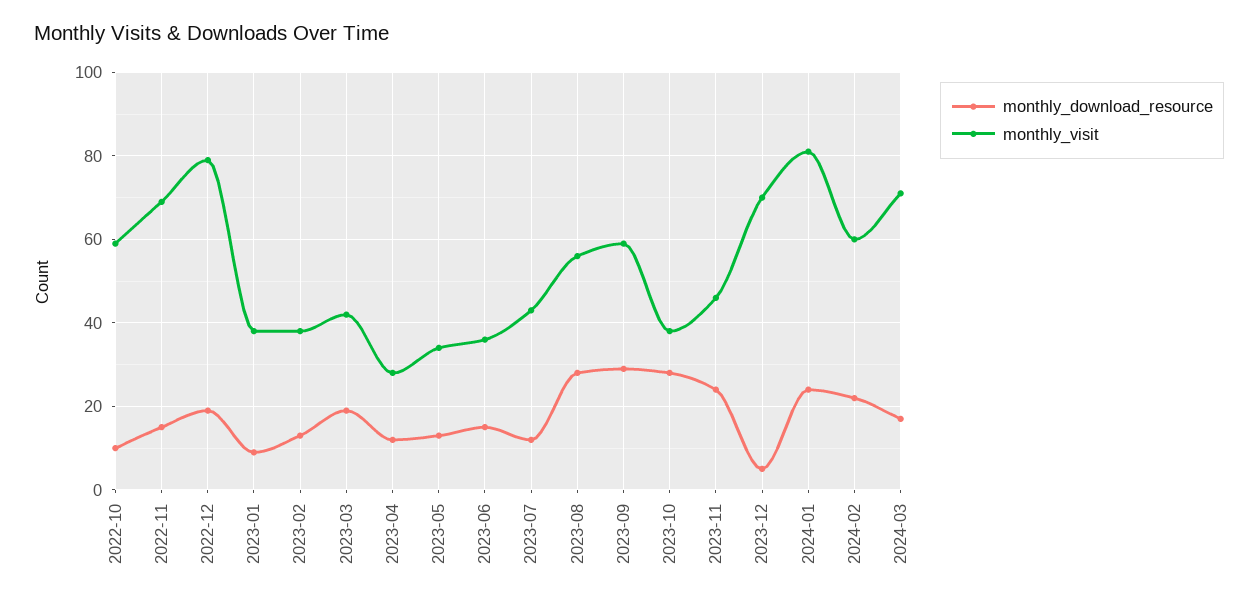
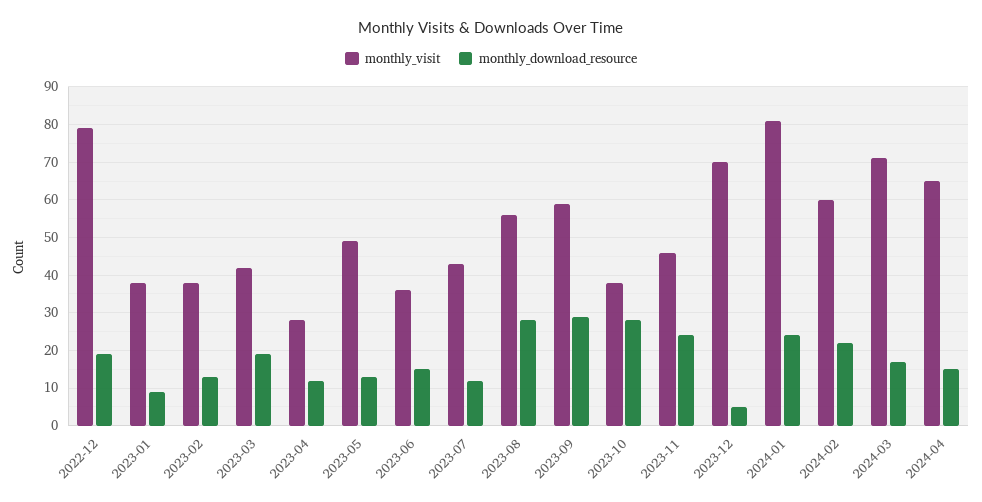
monthly_download_resource, 2022-10: 10 -> none
monthly_visit, 2022-10: 60 -> none
monthly_download_resource, 2022-11: 15 -> none
monthly_visit, 2022-11: 70 -> none
monthly_visit, 2023-05: 35 -> 50
monthly_visit, 2024-04: none -> 65
monthly_download_resource, 2024-04: none -> 15

